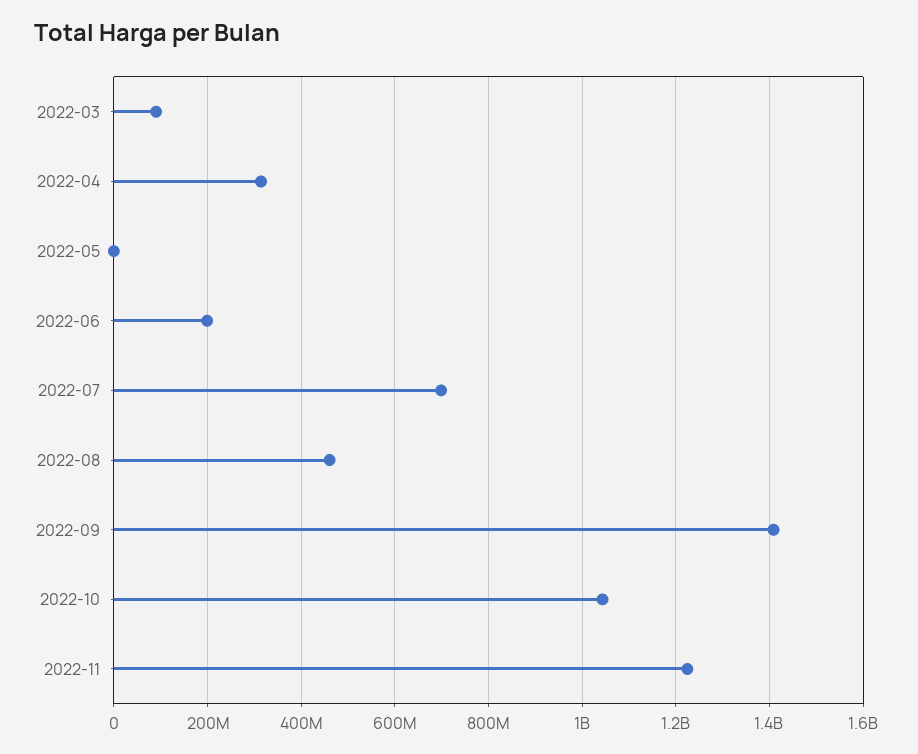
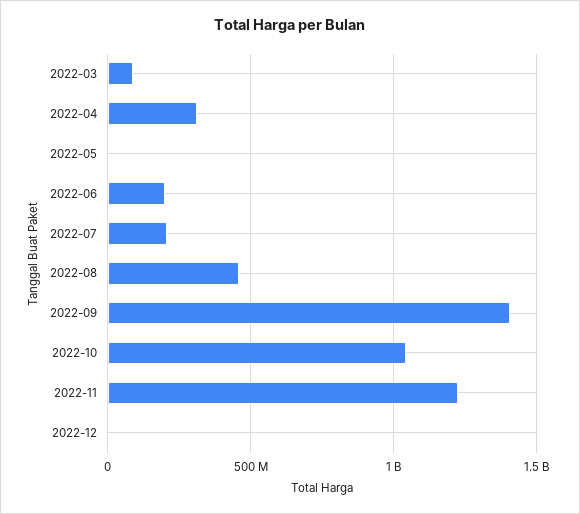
2022-07: 700000000 -> 200000000
2022-12: none -> 0

